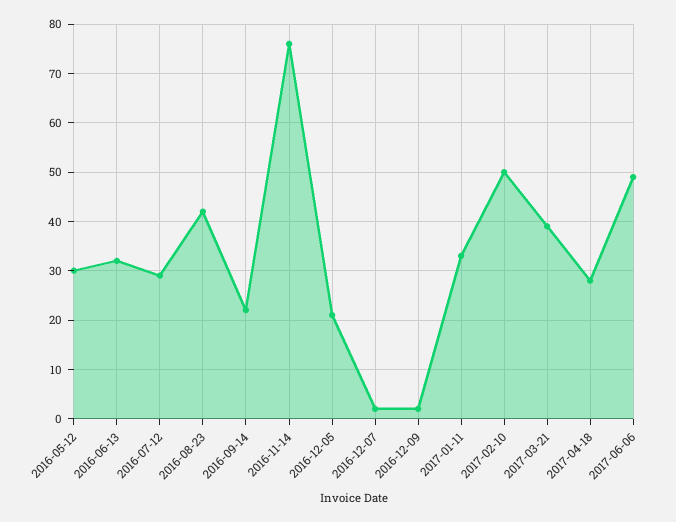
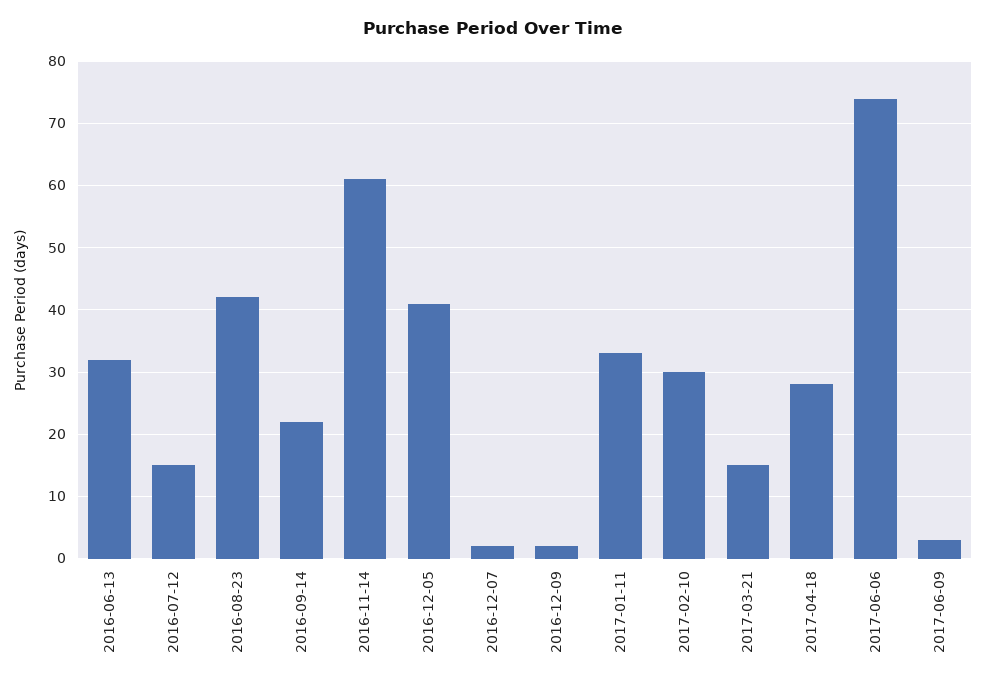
2016-05-12: 30 -> none
2016-07-12: 30 -> 15
2016-11-14: 75 -> 61
2016-12-05: 20 -> 41
2017-02-10: 50 -> 30
2017-03-21: 40 -> 15
2017-06-06: 50 -> 74
2017-06-09: none -> 3

